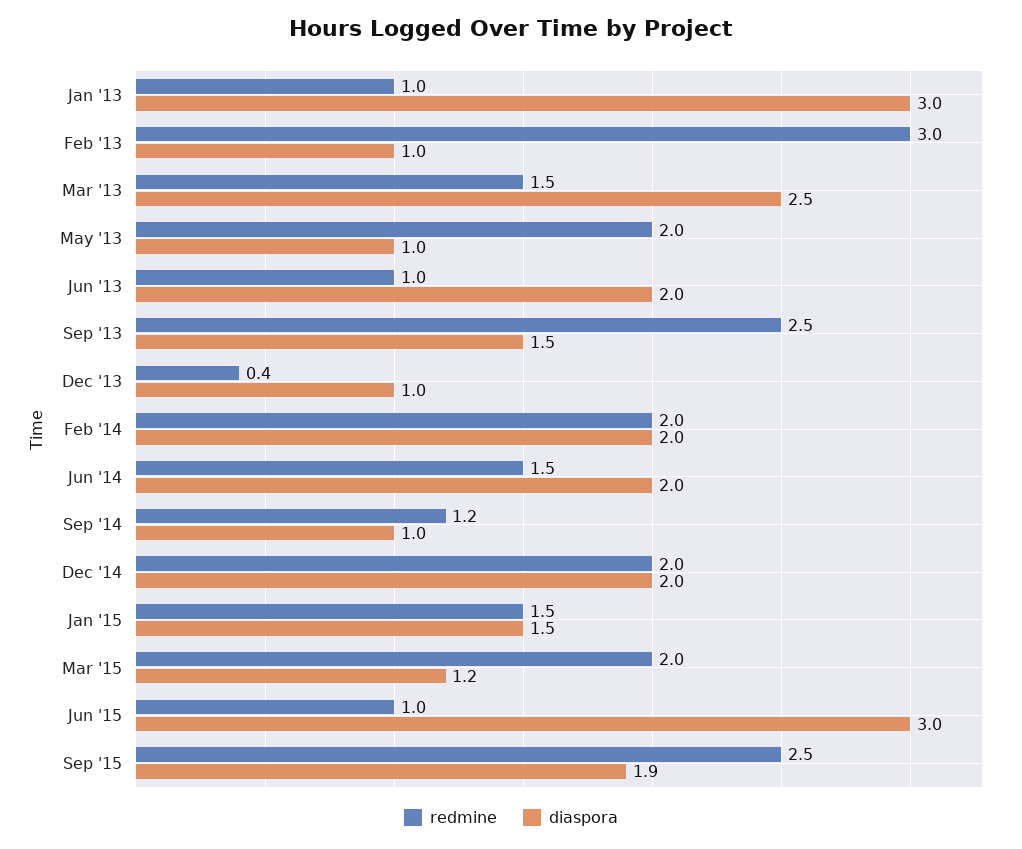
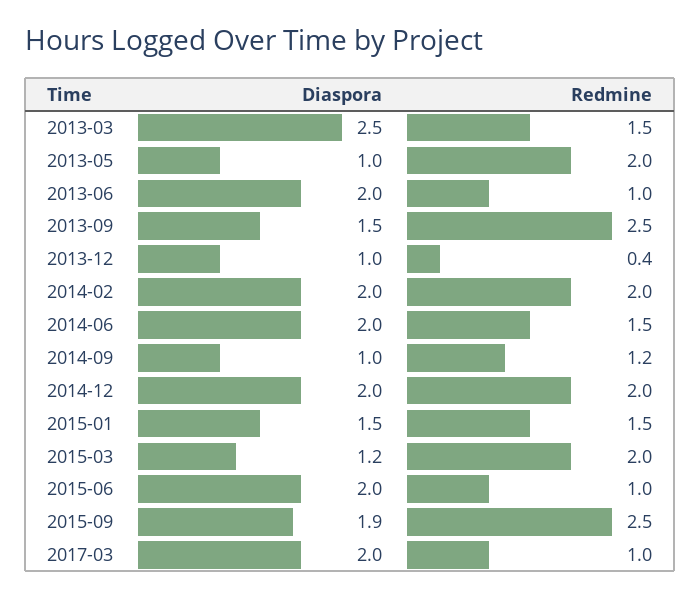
redmine, Jan '13: 1 -> none
diaspora, Jan '13: 3 -> none
redmine, Feb '13: 3 -> none
diaspora, Feb '13: 1 -> none
diaspora, Jun '15: 3 -> 2
diaspora, 2017-03: none -> 2
redmine, 2017-03: none -> 1

